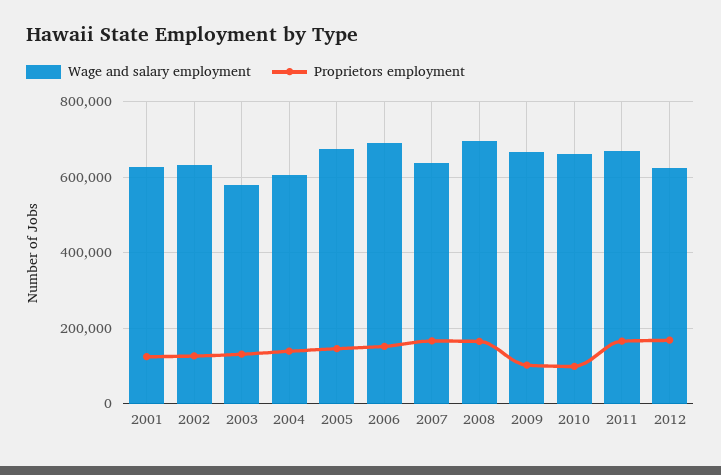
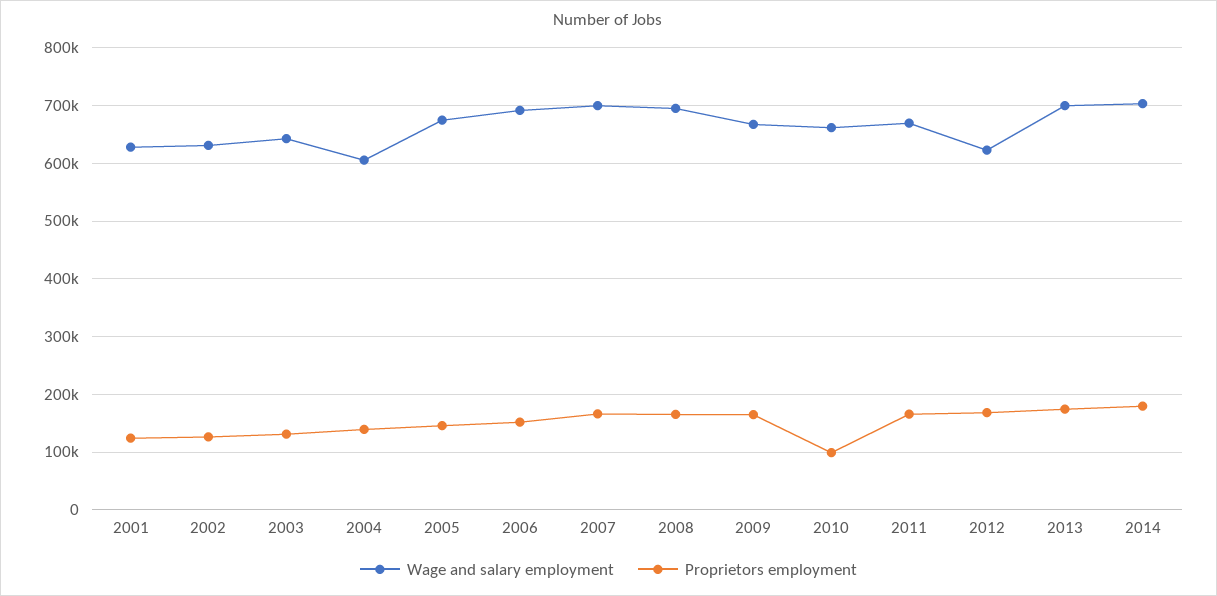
Wage and salary employment, 2003: 580000 -> 640000
Wage and salary employment, 2007: 640000 -> 700000
Proprietors employment, 2009: 100000 -> 160000
Wage and salary employment, 2013: none -> 700000
Proprietors employment, 2013: none -> 180000
Wage and salary employment, 2014: none -> 700000
Proprietors employment, 2014: none -> 180000

